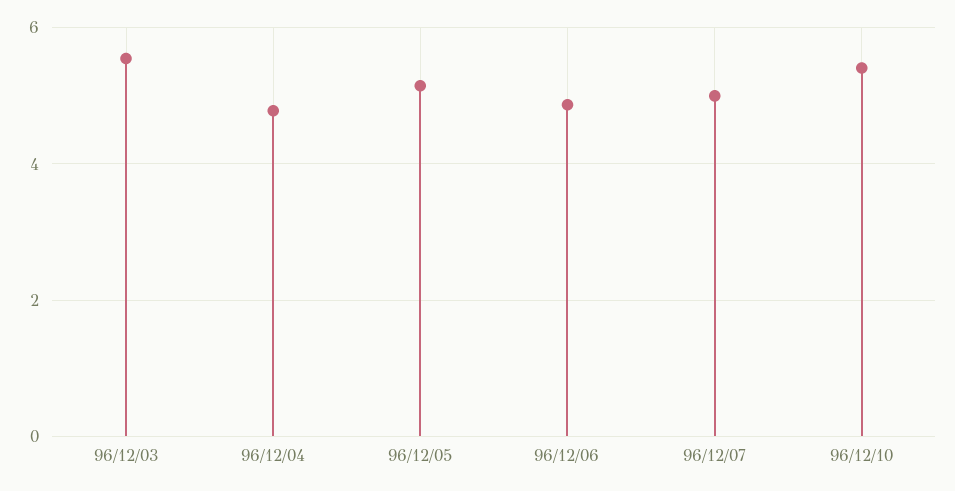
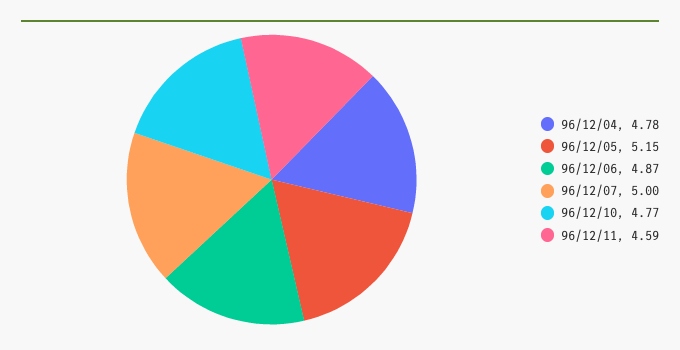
96/12/03: 5.6 -> none
96/12/10: 5.4 -> 4.77
96/12/11: none -> 4.59

